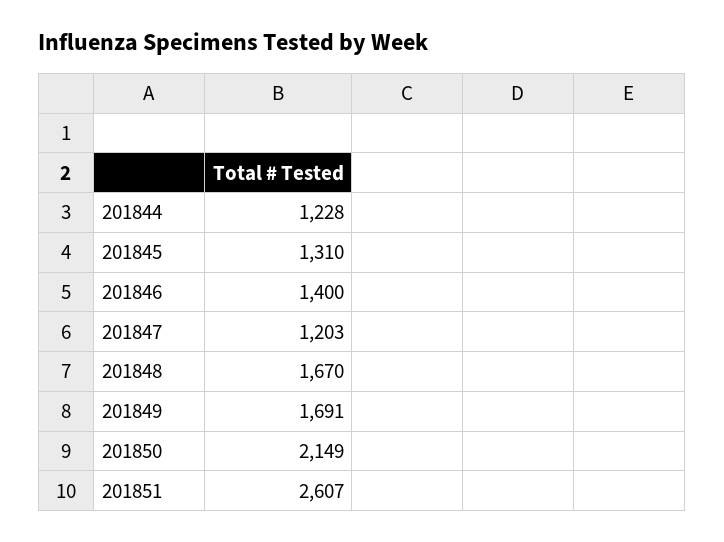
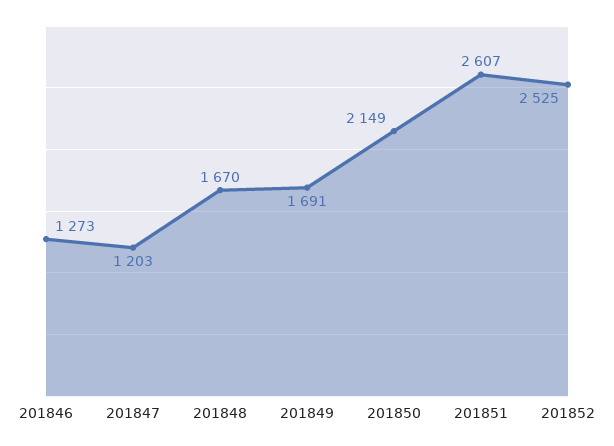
201844: 1228 -> none
201845: 1310 -> none
201846: 1400 -> 1273
201852: none -> 2525

